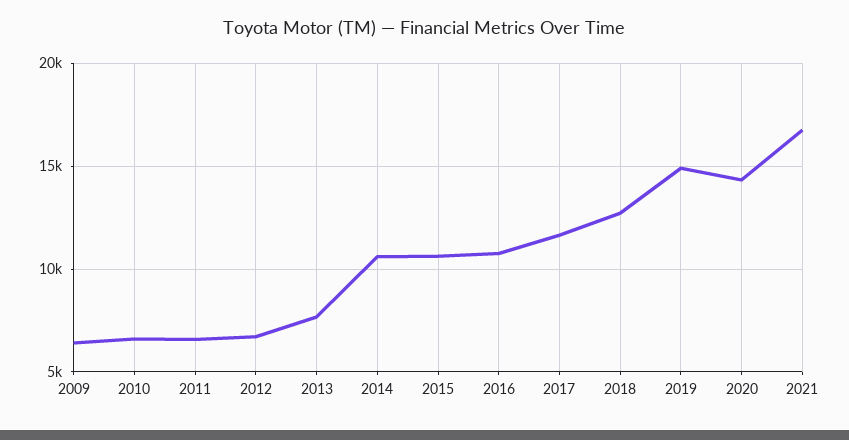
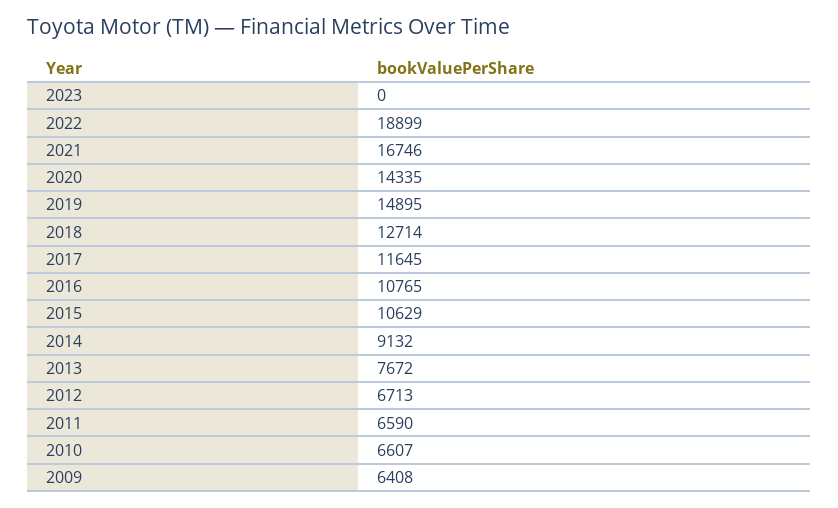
2014: 10500 -> 9132
2023: none -> 0
2022: none -> 18899

